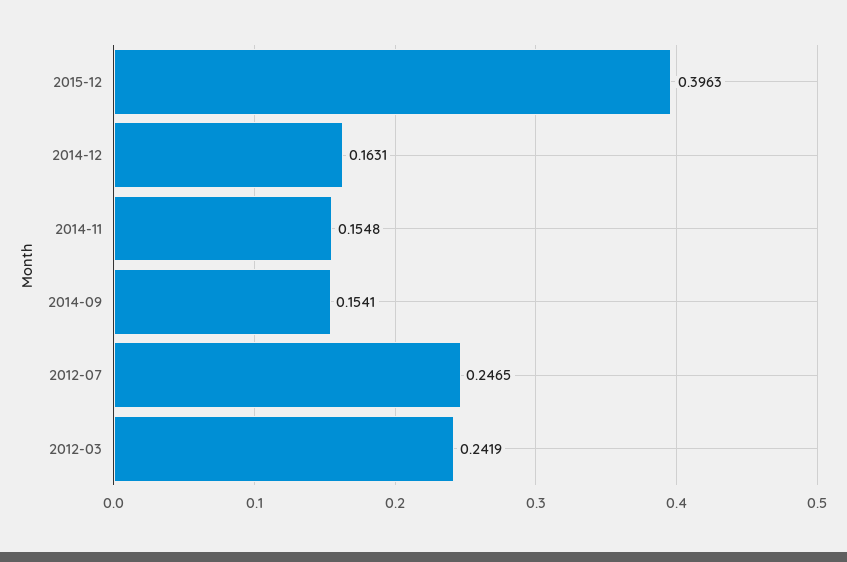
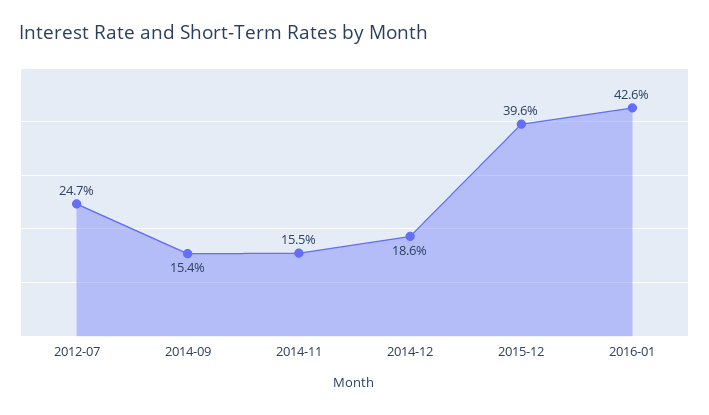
2014-12: 0.1631 -> 0.186
2012-03: 0.2419 -> none
2016-01: none -> 0.426

